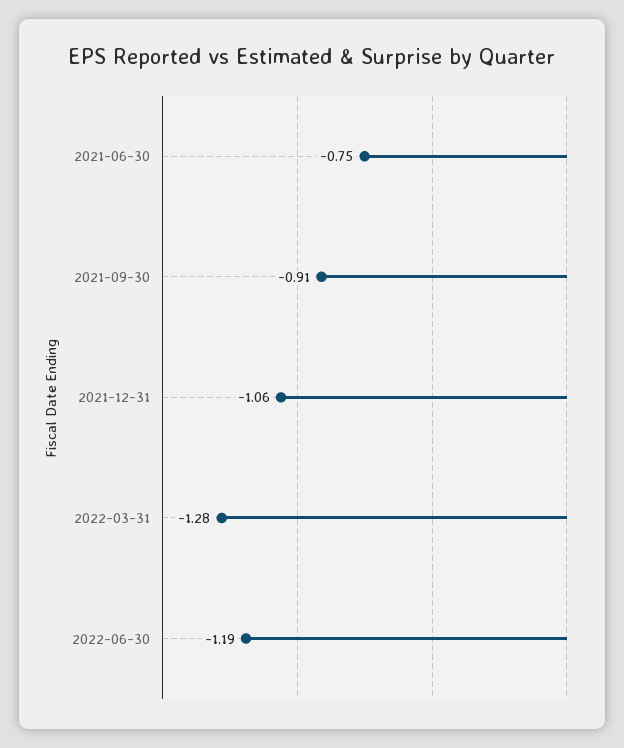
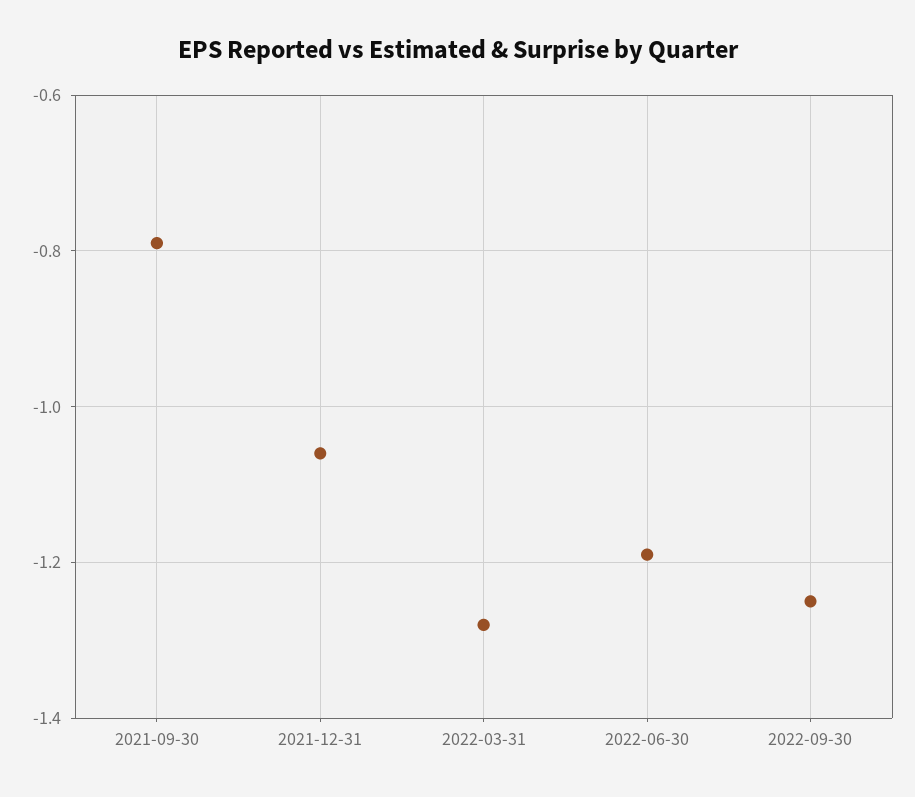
2021-06-30: -0.75 -> none
2021-09-30: -0.91 -> -0.8
2022-09-30: none -> -1.25

